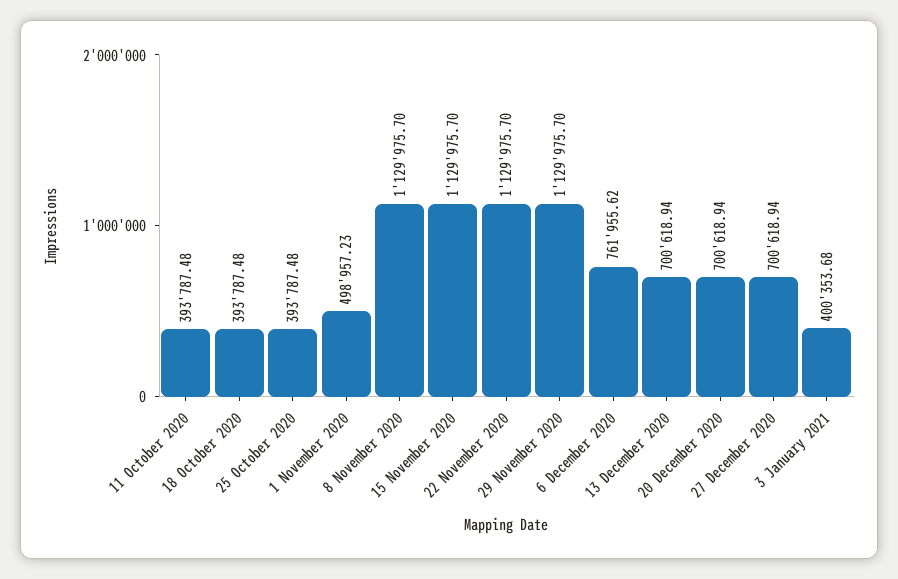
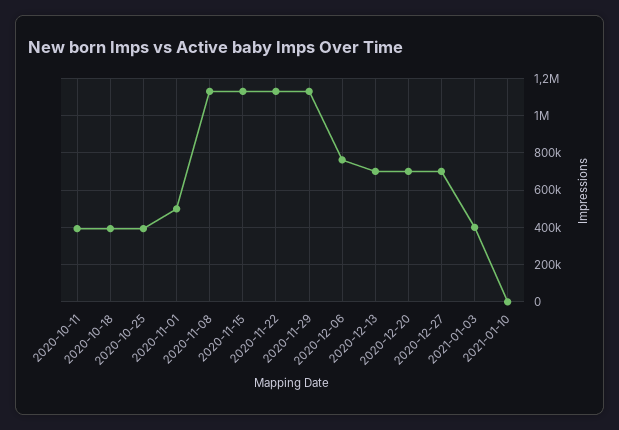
2021-01-10: none -> 0

